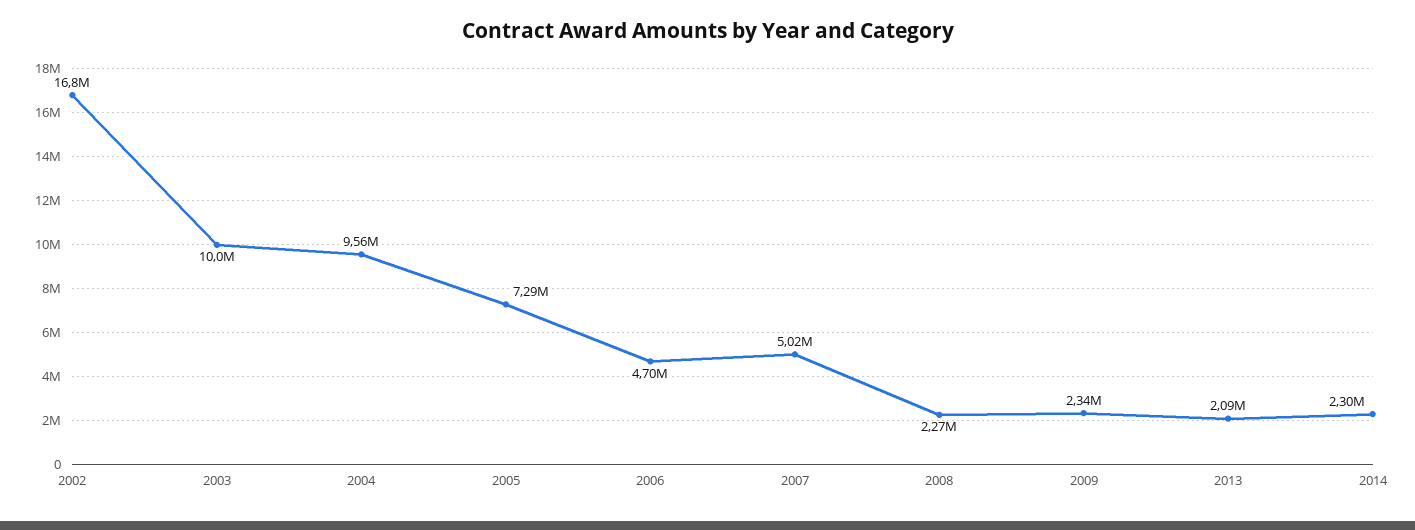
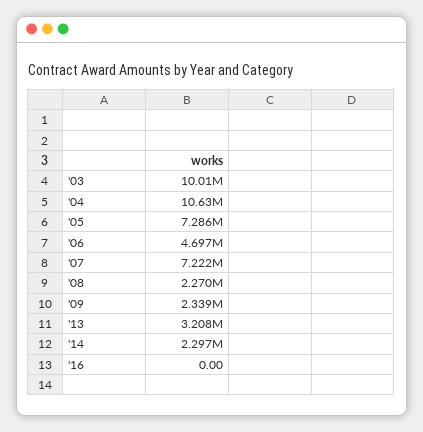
2002: 16800000 -> none
2004: 9560000 -> 10630000
2007: 5020000 -> 7222000
2013: 2090000 -> 3208000
'16: none -> 0

